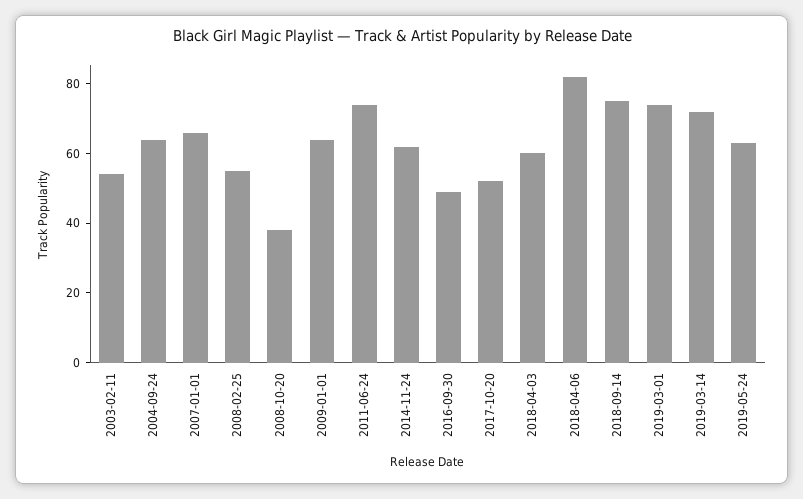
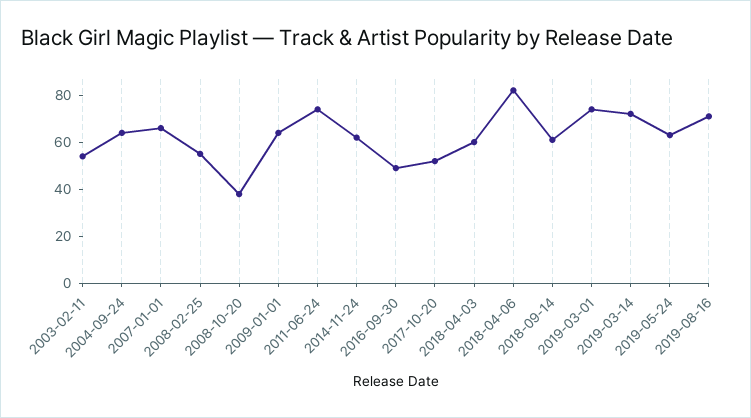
2018-09-14: 75 -> 60
2019-08-16: none -> 70

